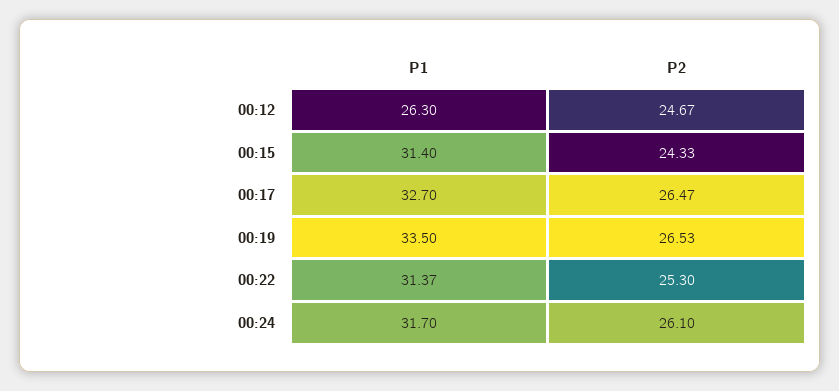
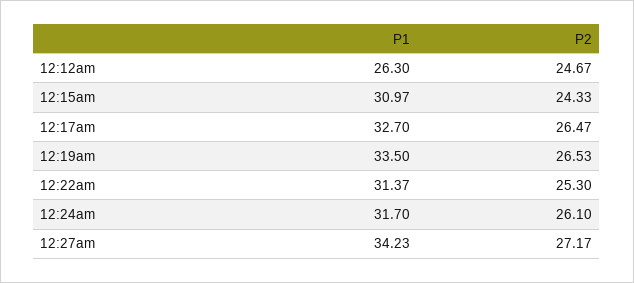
P1, 00:15: 31.4 -> 30.97
P1, 12:27am: none -> 34.23
P2, 12:27am: none -> 27.17

